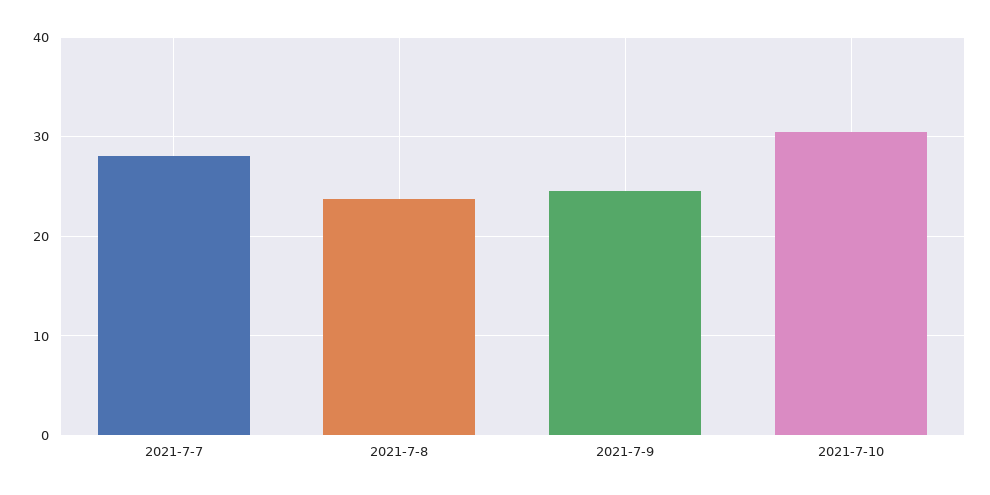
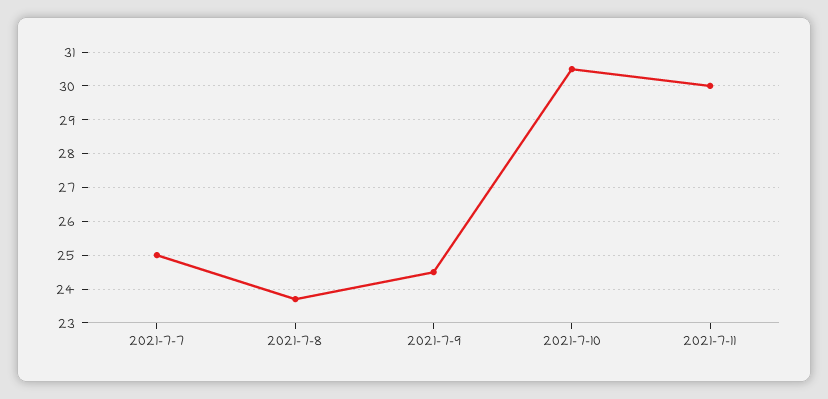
2021-7-7: 28 -> 25
2021-7-11: none -> 30

